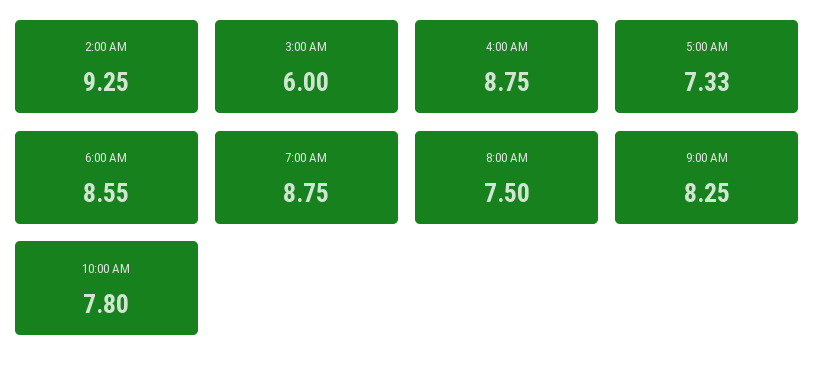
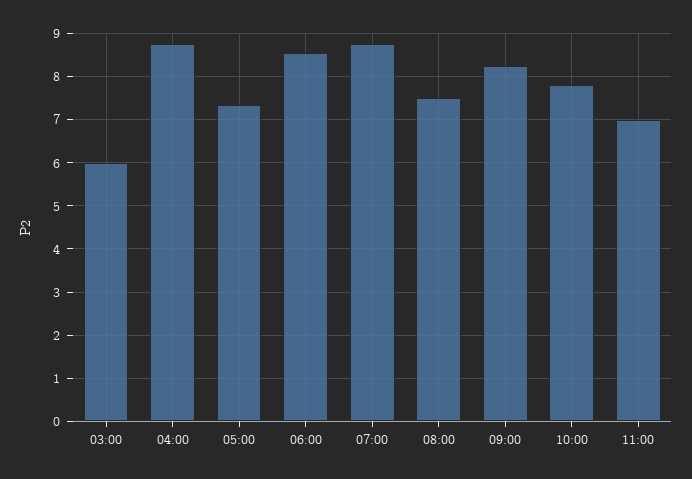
2:00 AM: 9.25 -> none
11:00: none -> 7

